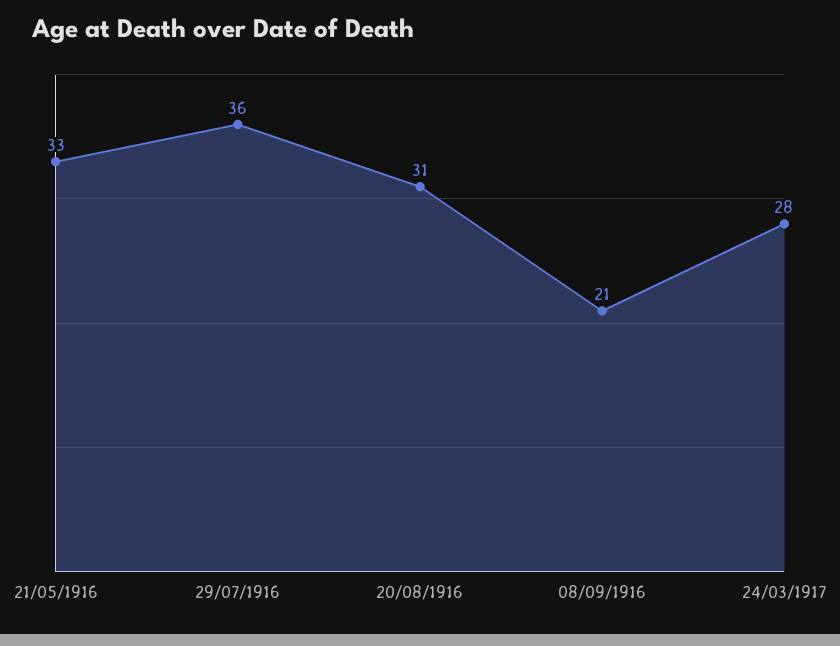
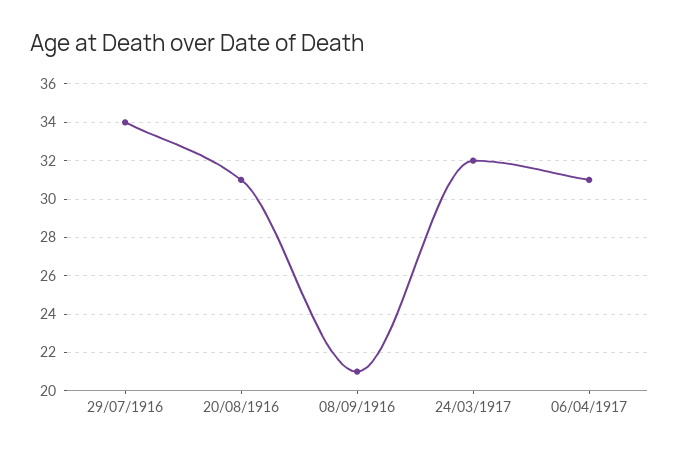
21/05/1916: 33 -> none
29/07/1916: 36 -> 34
24/03/1917: 28 -> 32
06/04/1917: none -> 31

